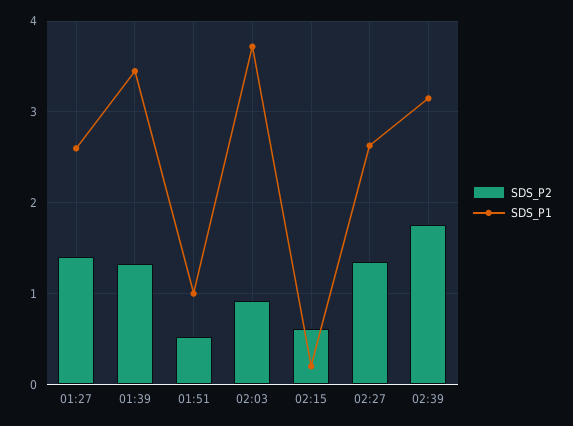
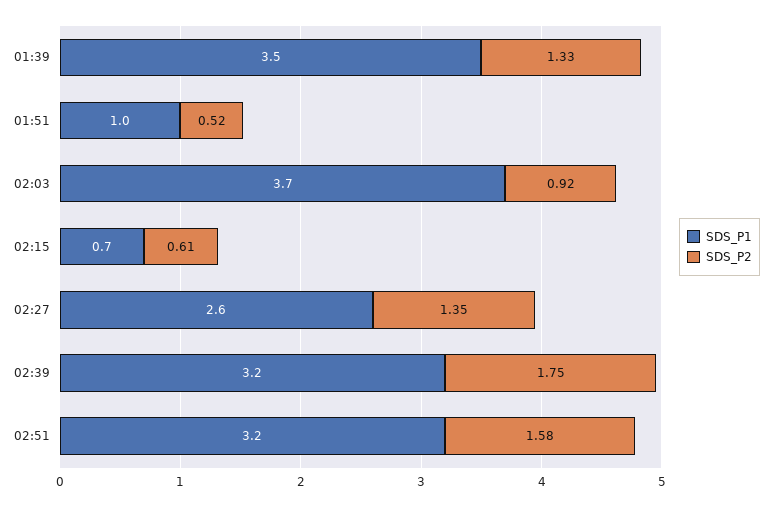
SDS_P2, 01:27: 1.4 -> none
SDS_P1, 01:27: 2.6 -> none
SDS_P1, 02:15: 0.2 -> 0.7
SDS_P1, 02:51: none -> 3.2
SDS_P2, 02:51: none -> 1.58

